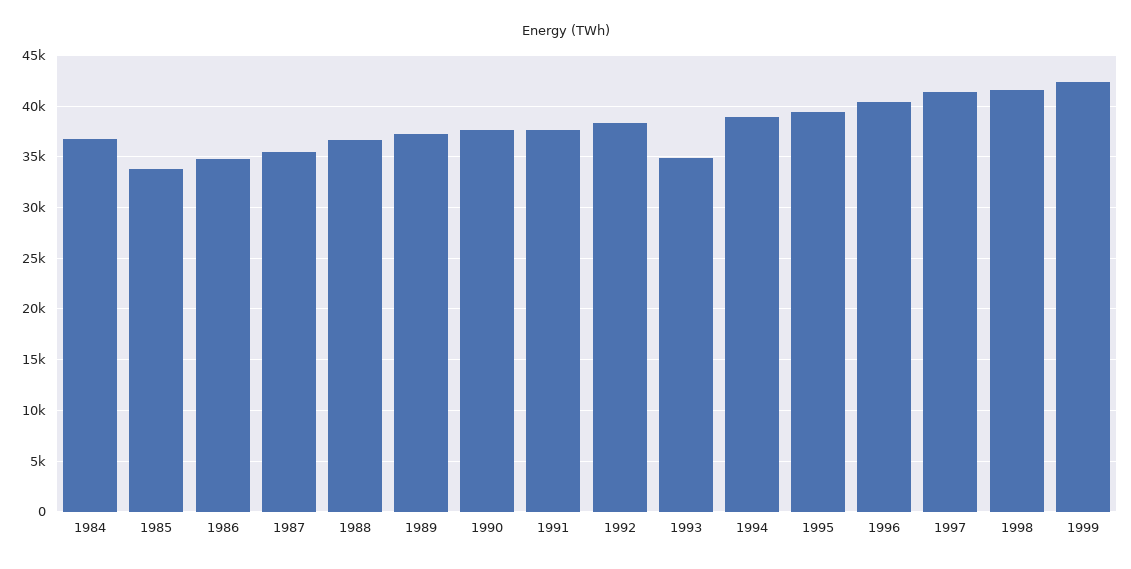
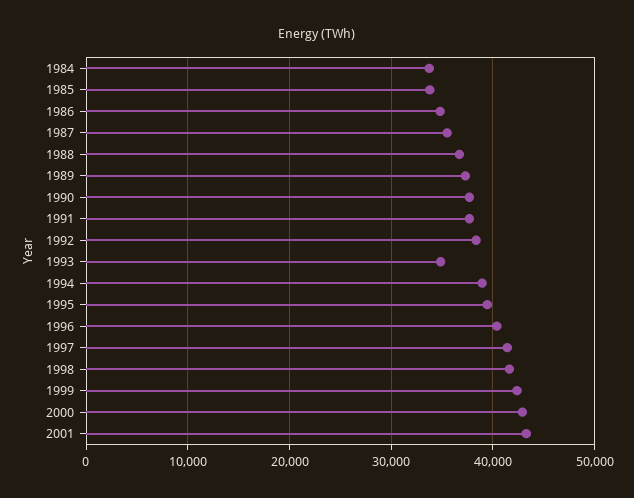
1984: 37000 -> 34000
2000: none -> 43000
2001: none -> 43000

